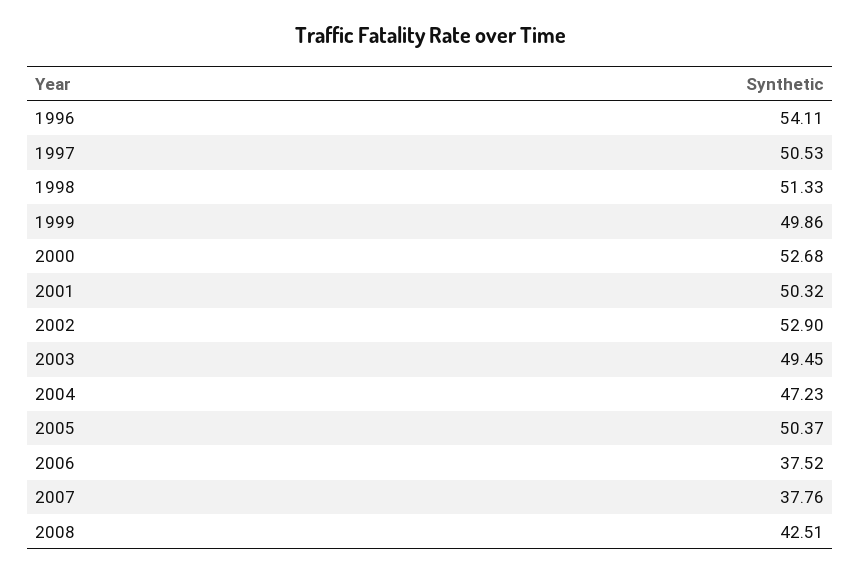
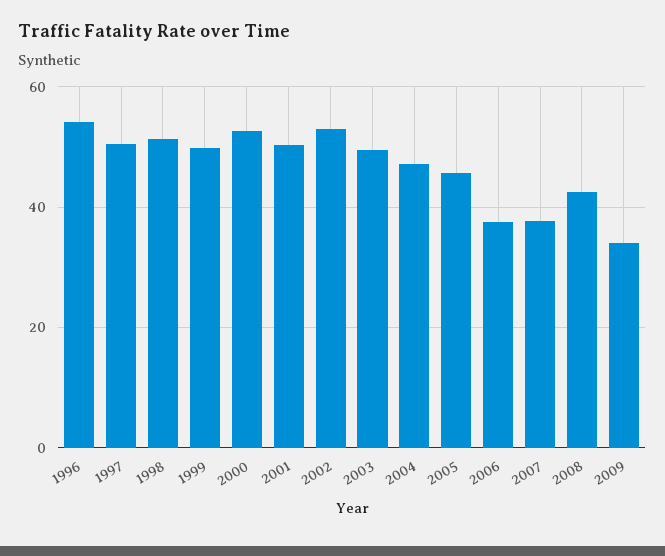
2005: 50.37 -> 46
2009: none -> 34

